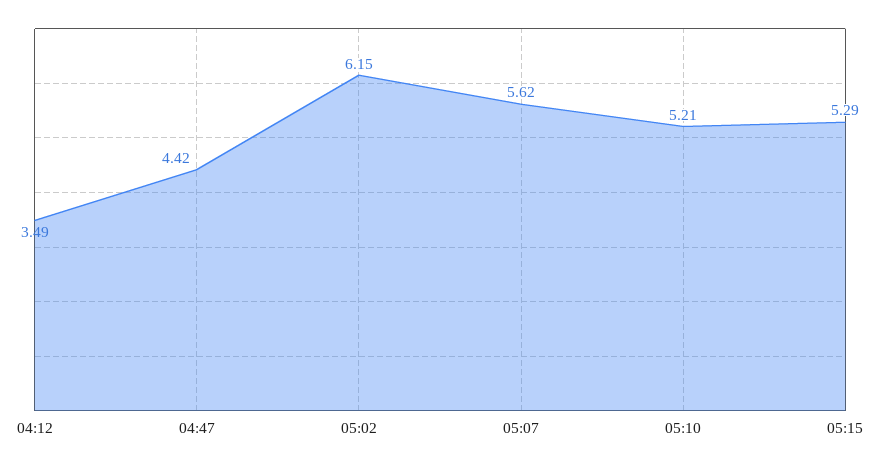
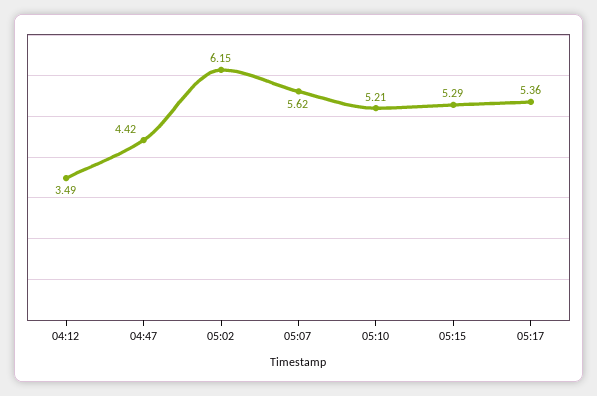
05:17: none -> 5.36

